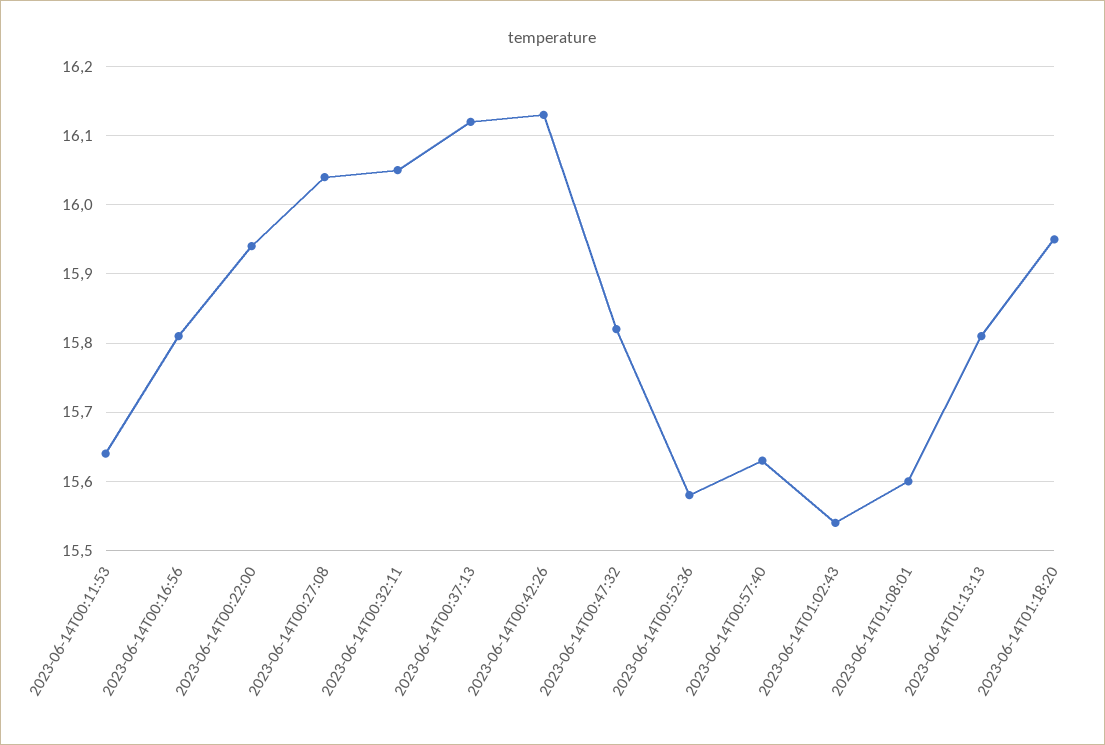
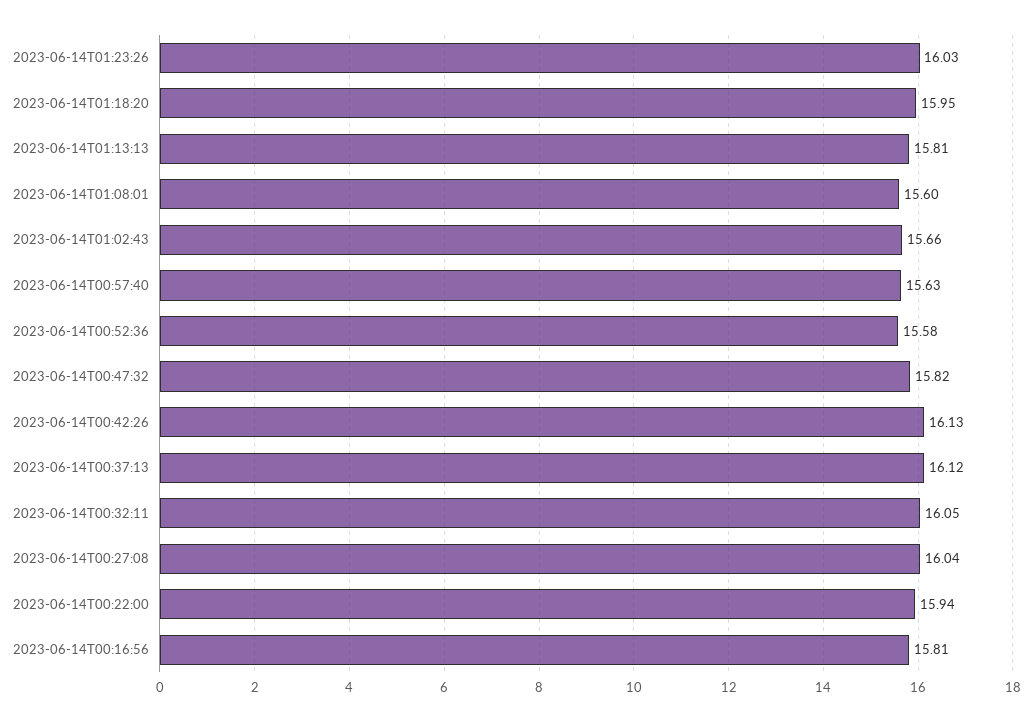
2023-06-14T00:11:53: 15.64 -> none
2023-06-14T01:02:43: 15.54 -> 15.66
2023-06-14T01:23:26: none -> 16.03

